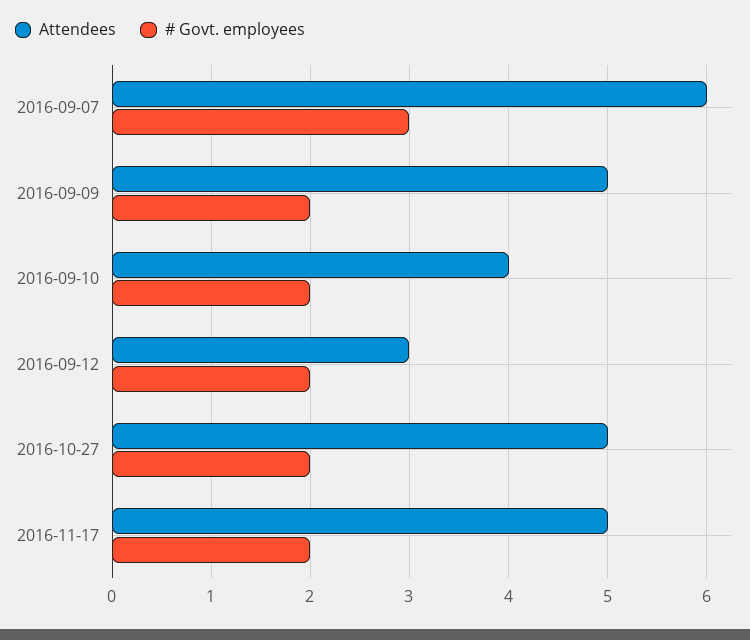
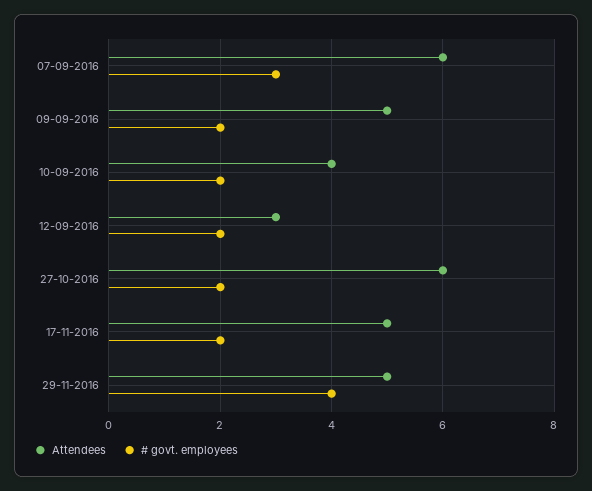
Attendees, 2016-10-27: 5 -> 6
Attendees, 29-11-2016: none -> 5
# Govt. employees, 29-11-2016: none -> 4

